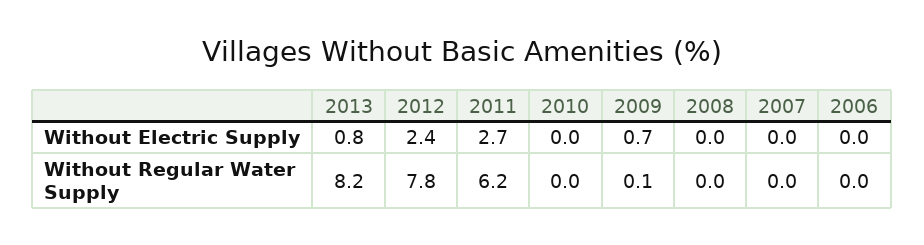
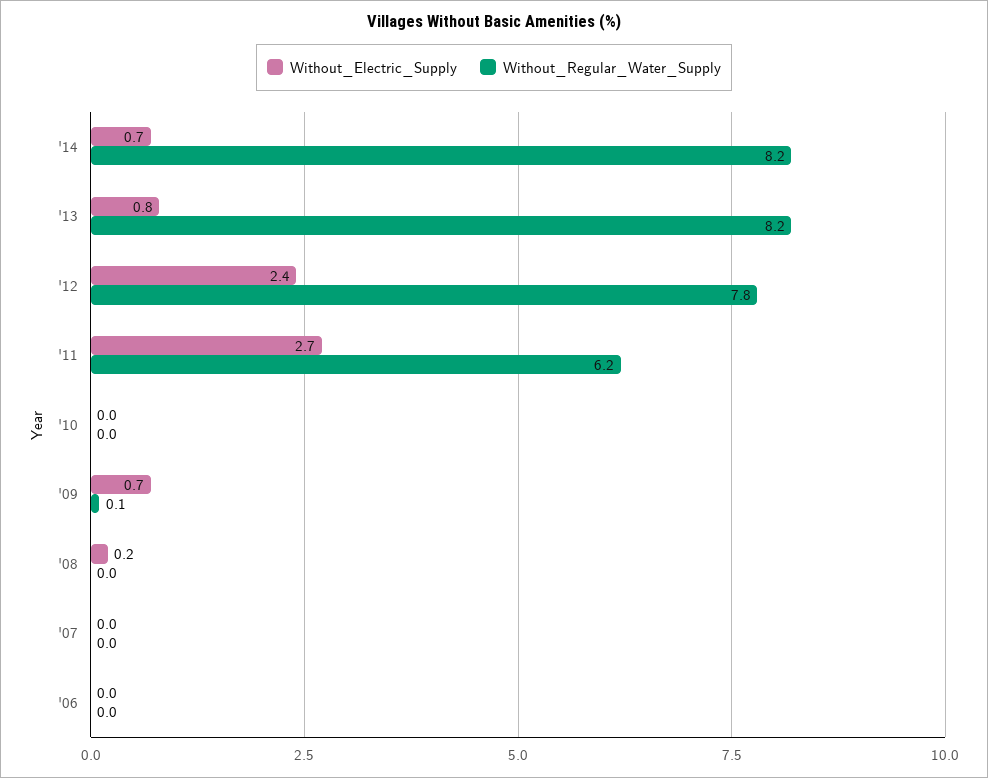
Without Electric Supply, 2008: 0 -> 0.2
Without Electric Supply, '14: none -> 0.7
Without Regular Water Supply, '14: none -> 8.2

